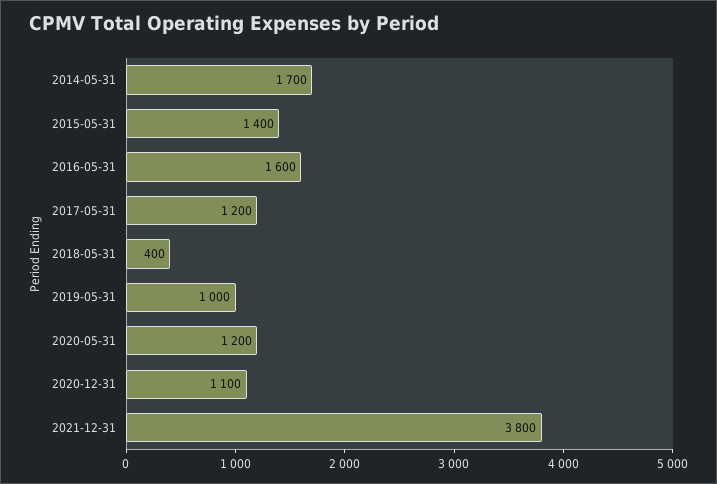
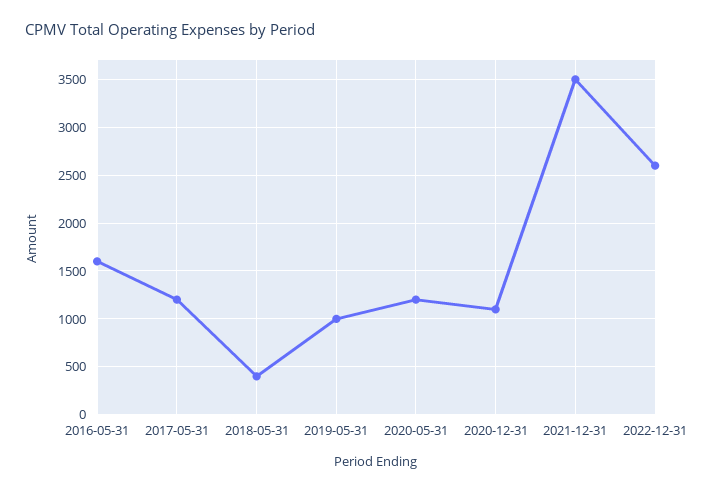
2014-05-31: 1700 -> none
2015-05-31: 1400 -> none
2021-12-31: 3800 -> 3500
2022-12-31: none -> 2600

